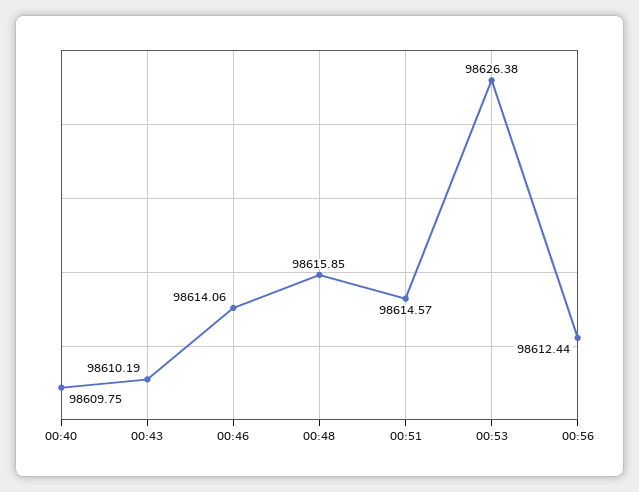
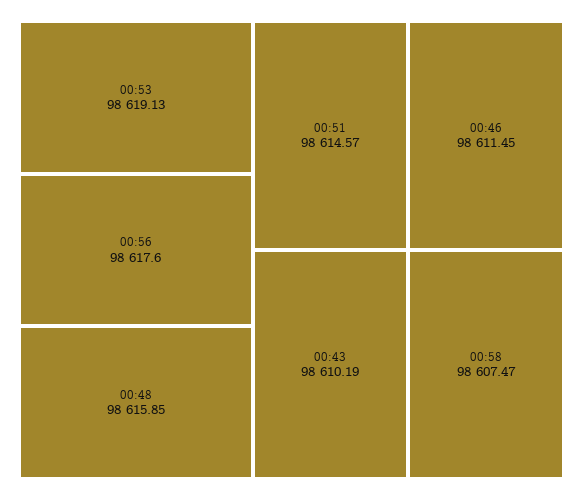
00:40: 98609.75 -> none
00:46: 98614.06 -> 98611.45
00:53: 98626.38 -> 98619.13
00:56: 98612.44 -> 98617.6
00:58: none -> 98607.47

